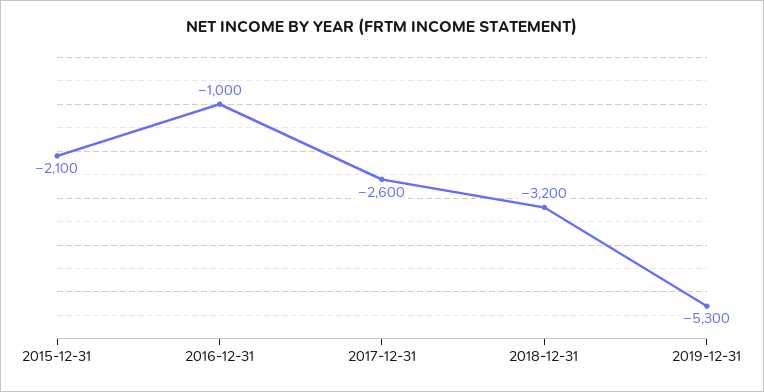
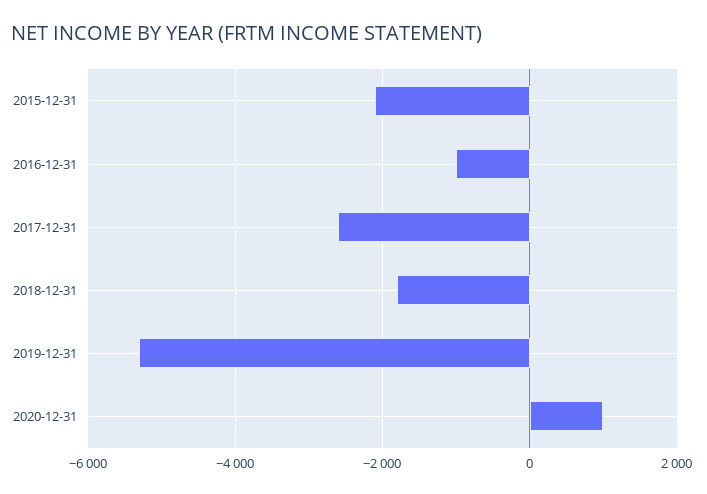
2018-12-31: -3200 -> -1800
2020-12-31: none -> 1000

